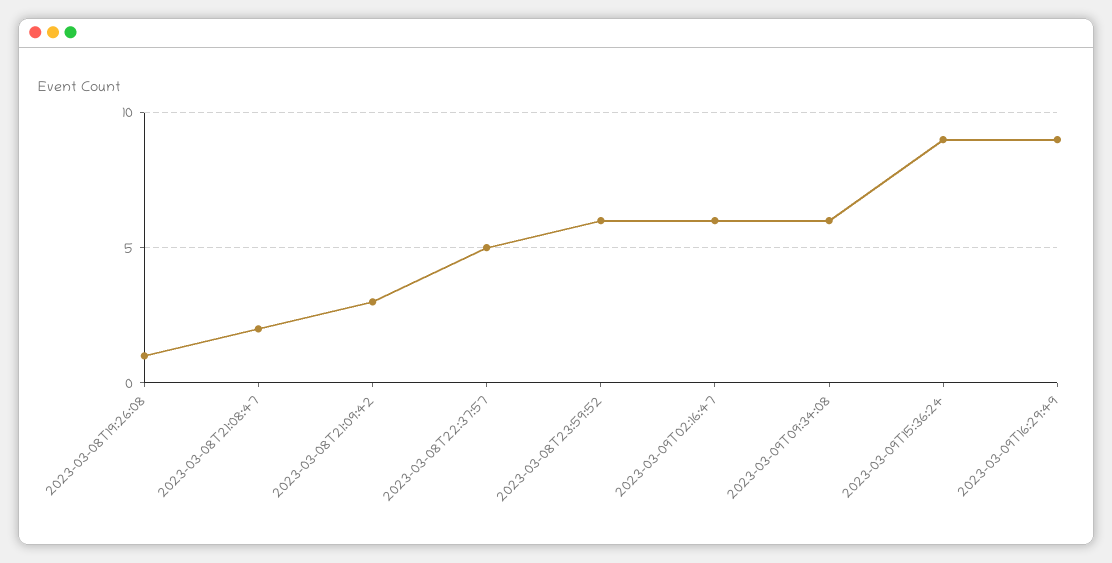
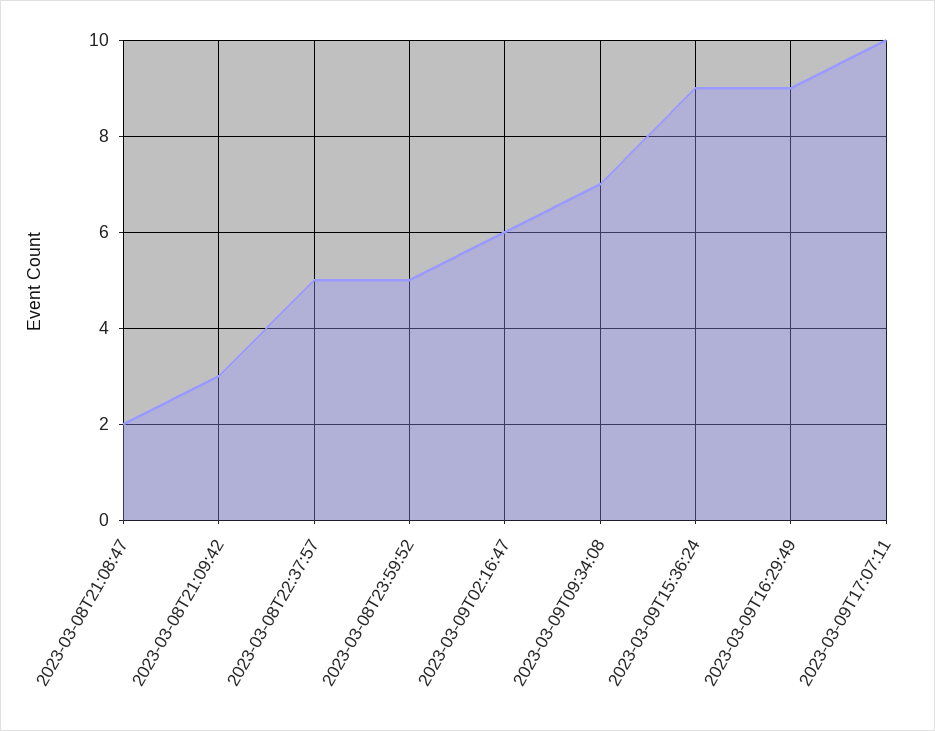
2023-03-08T19:26:08: 1 -> none
2023-03-08T23:59:52: 6 -> 5
2023-03-09T09:34:08: 6 -> 7
2023-03-09T17:07:11: none -> 10

